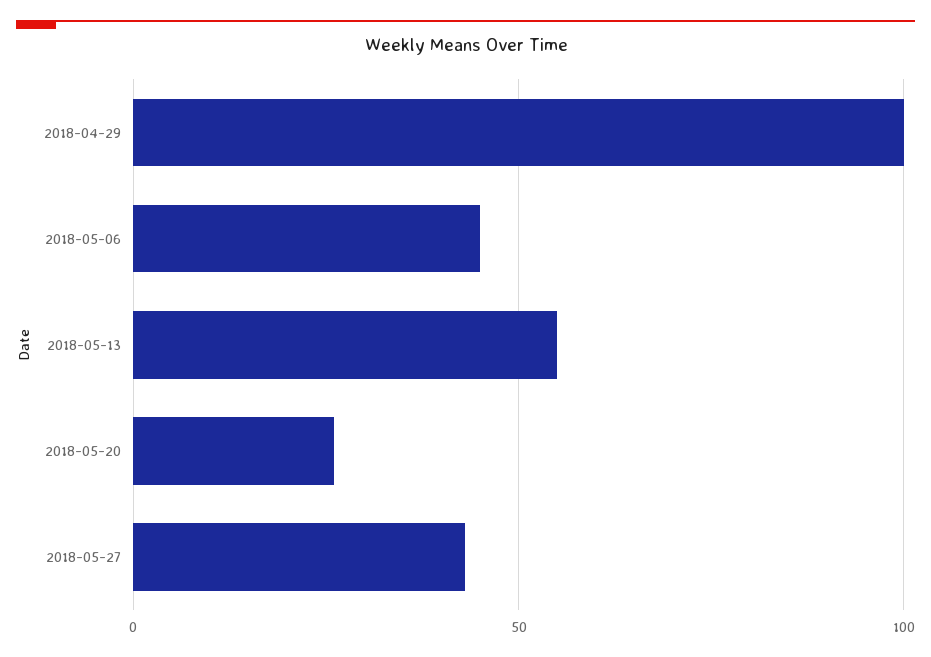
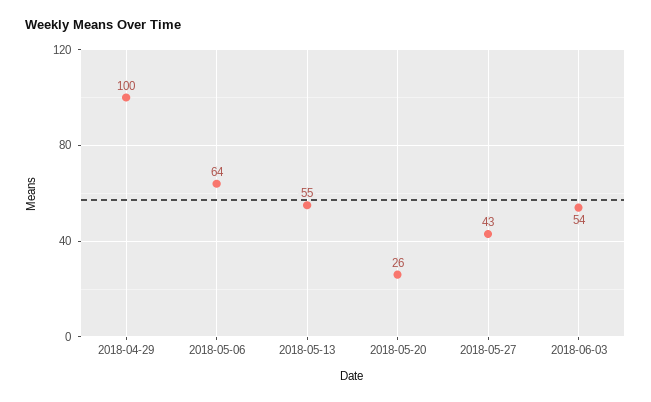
2018-05-06: 45 -> 64
2018-06-03: none -> 54

